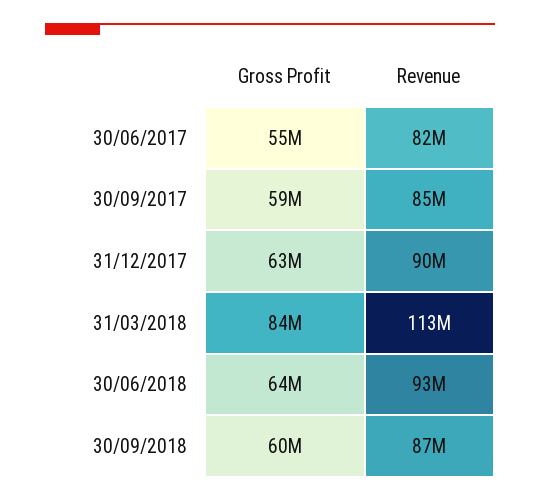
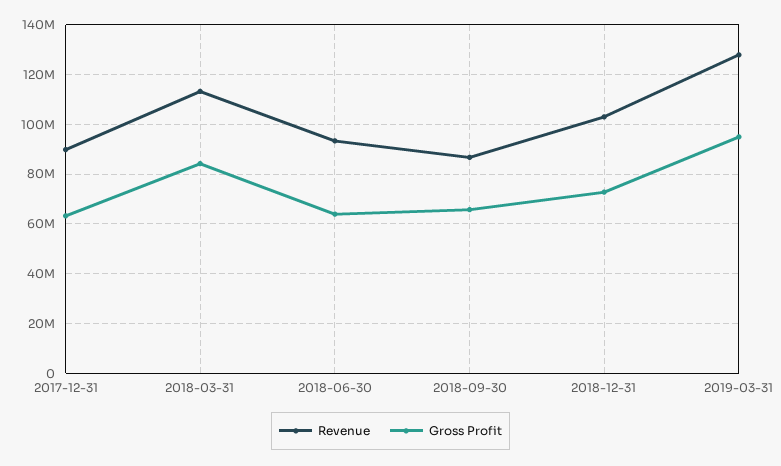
Gross Profit, 30/06/2017: 55000000 -> none
Revenue, 30/06/2017: 82000000 -> none
Gross Profit, 30/09/2017: 59000000 -> none
Revenue, 30/09/2017: 85000000 -> none
Gross Profit, 30/09/2018: 60000000 -> 65000000
Revenue, 2018-12-31: none -> 102500000
Gross Profit, 2018-12-31: none -> 72500000
Revenue, 2019-03-31: none -> 127500000
Gross Profit, 2019-03-31: none -> 95000000

